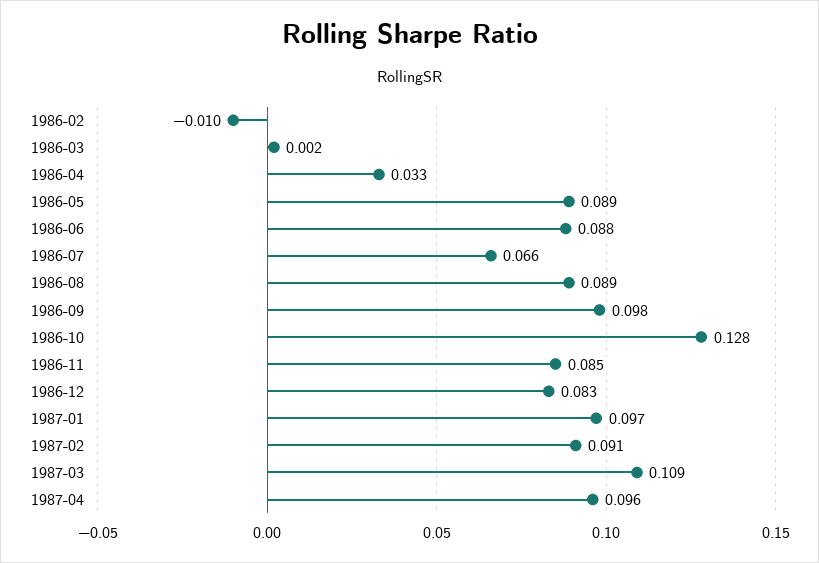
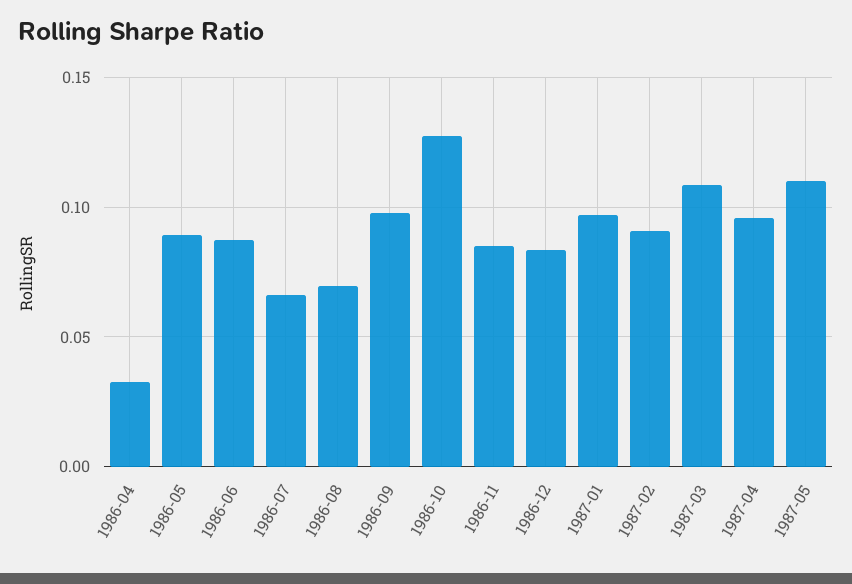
1986-02: -0.01 -> none
1986-03: 0.002 -> none
1986-08: 0.089 -> 0.07
1987-05: none -> 0.11

